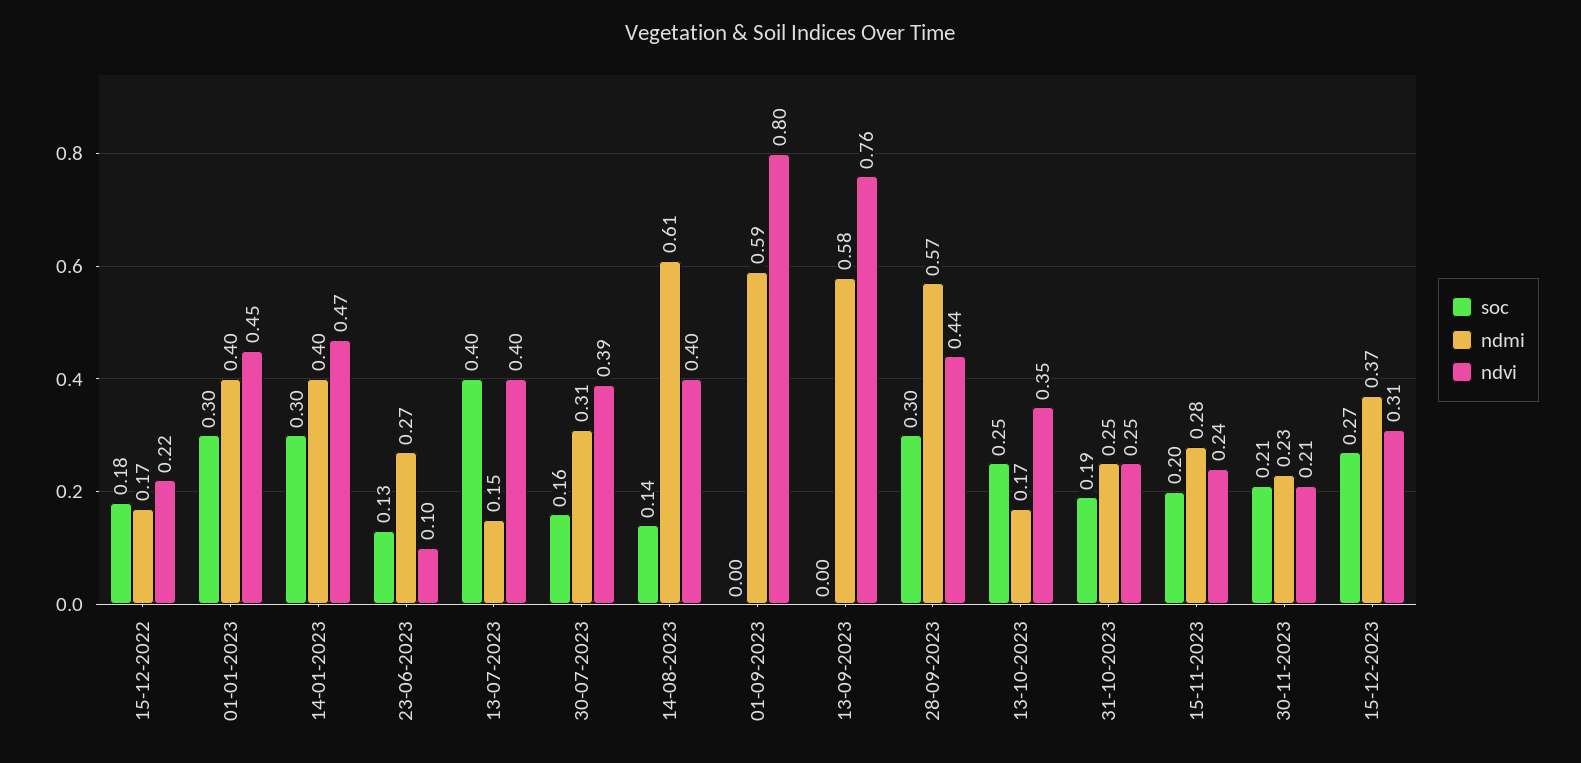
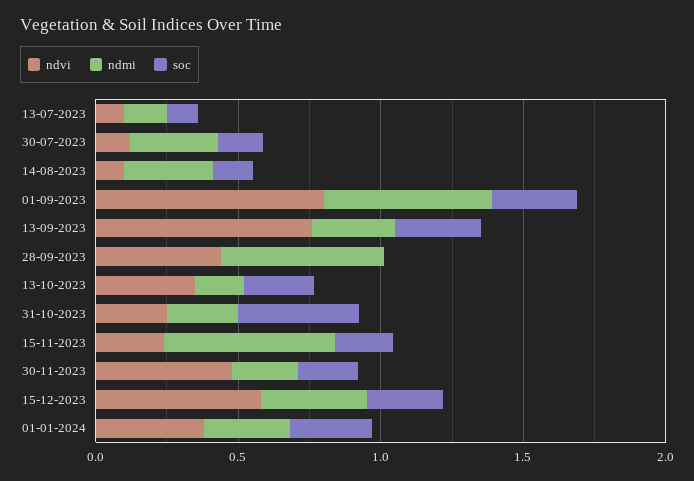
soc, 15-12-2022: 0.18 -> none
ndmi, 15-12-2022: 0.17 -> none
ndvi, 15-12-2022: 0.22 -> none
soc, 01-01-2023: 0.3 -> none
ndmi, 01-01-2023: 0.4 -> none
ndvi, 01-01-2023: 0.45 -> none
soc, 14-01-2023: 0.3 -> none
ndmi, 14-01-2023: 0.4 -> none
ndvi, 14-01-2023: 0.47 -> none
soc, 23-06-2023: 0.13 -> none
ndmi, 23-06-2023: 0.27 -> none
ndvi, 23-06-2023: 0.1 -> none
soc, 13-07-2023: 0.4 -> 0.1
ndvi, 13-07-2023: 0.4 -> 0.1
ndvi, 30-07-2023: 0.39 -> 0.1
ndmi, 14-08-2023: 0.61 -> 0.3
ndvi, 14-08-2023: 0.4 -> 0.1
soc, 01-09-2023: 0 -> 0.3
soc, 13-09-2023: 0 -> 0.3
ndmi, 13-09-2023: 0.58 -> 0.3
soc, 28-09-2023: 0.3 -> 0
soc, 31-10-2023: 0.19 -> 0.4
ndmi, 15-11-2023: 0.28 -> 0.6
ndvi, 30-11-2023: 0.21 -> 0.5
ndvi, 15-12-2023: 0.31 -> 0.6
ndvi, 01-01-2024: none -> 0.4
ndmi, 01-01-2024: none -> 0.3
soc, 01-01-2024: none -> 0.3

